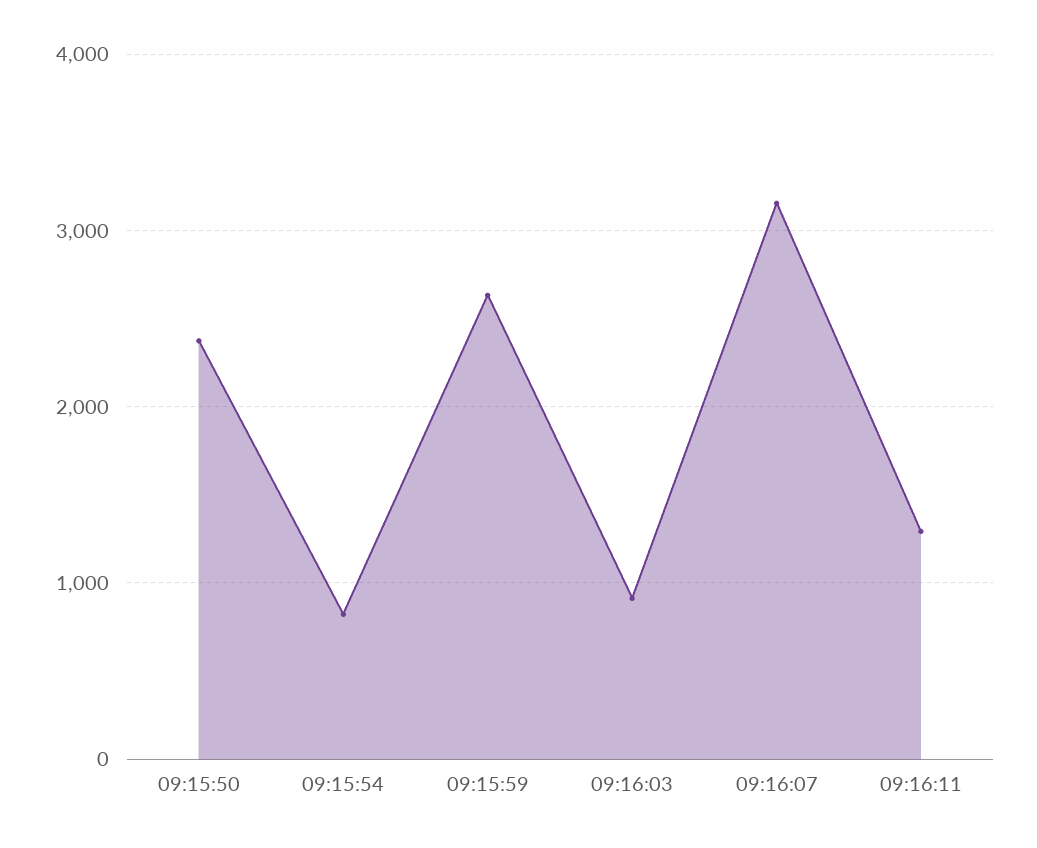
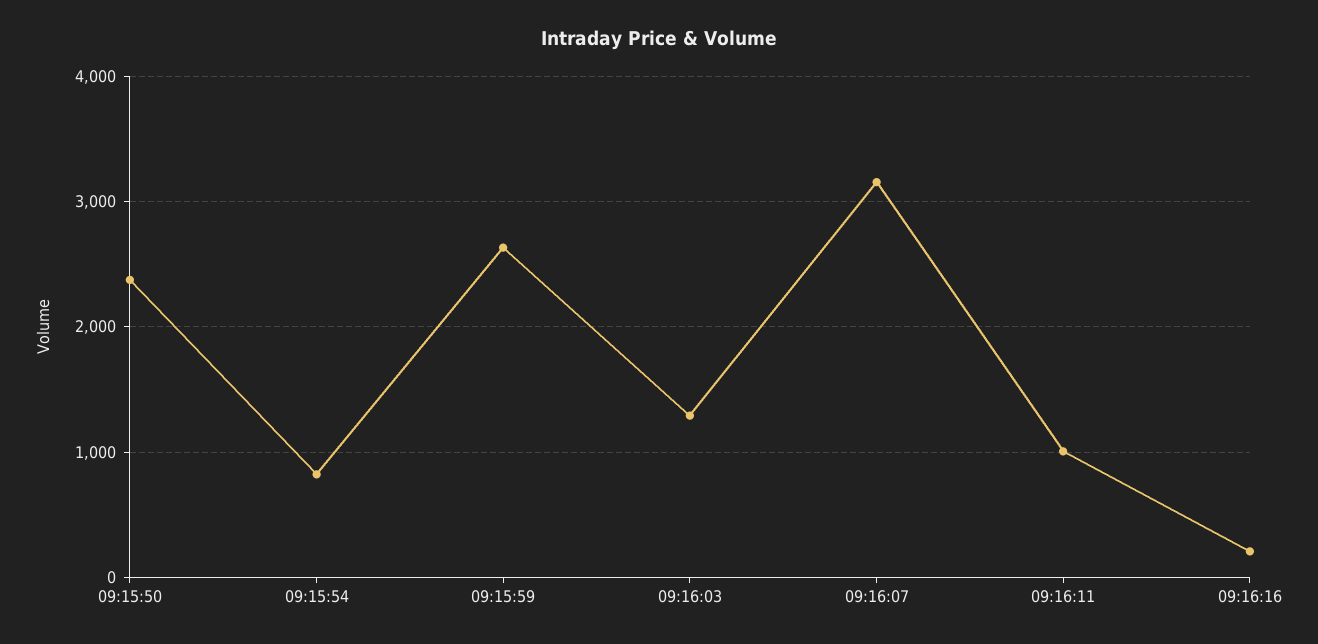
09:16:03: 900 -> 1300
09:16:11: 1300 -> 1000
09:16:16: none -> 200

